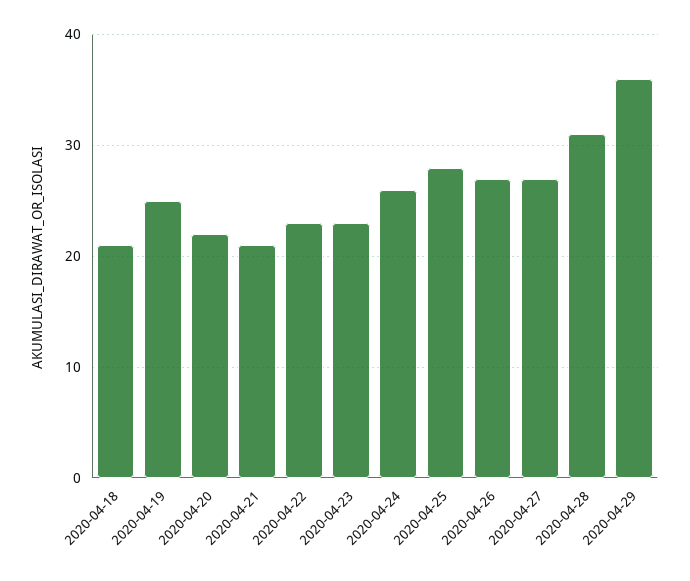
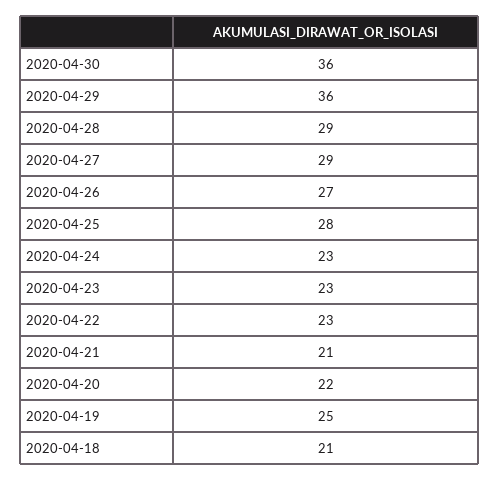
2020-04-24: 26 -> 23
2020-04-27: 27 -> 29
2020-04-28: 31 -> 29
2020-04-30: none -> 36

